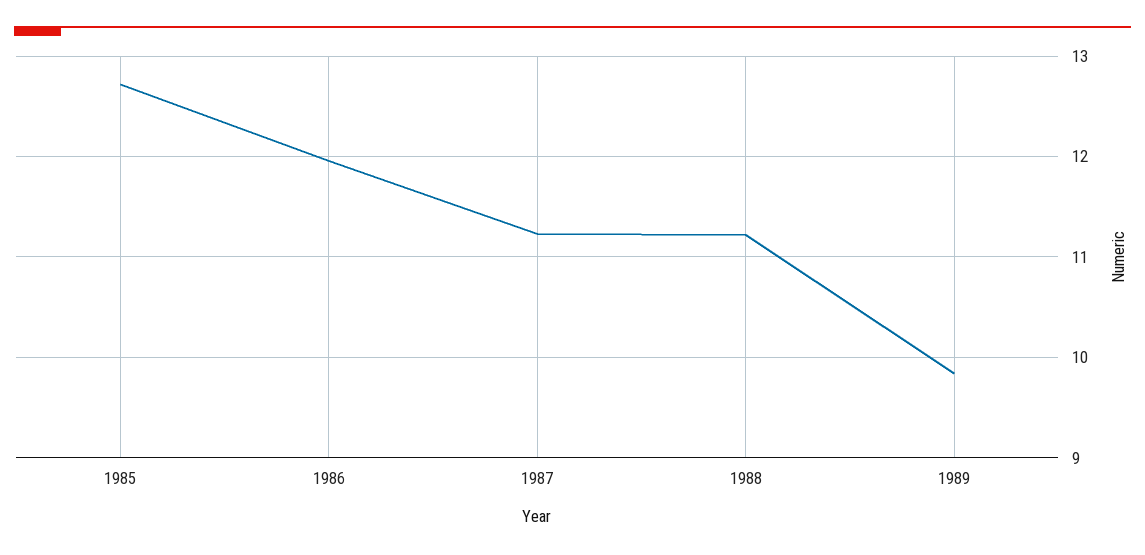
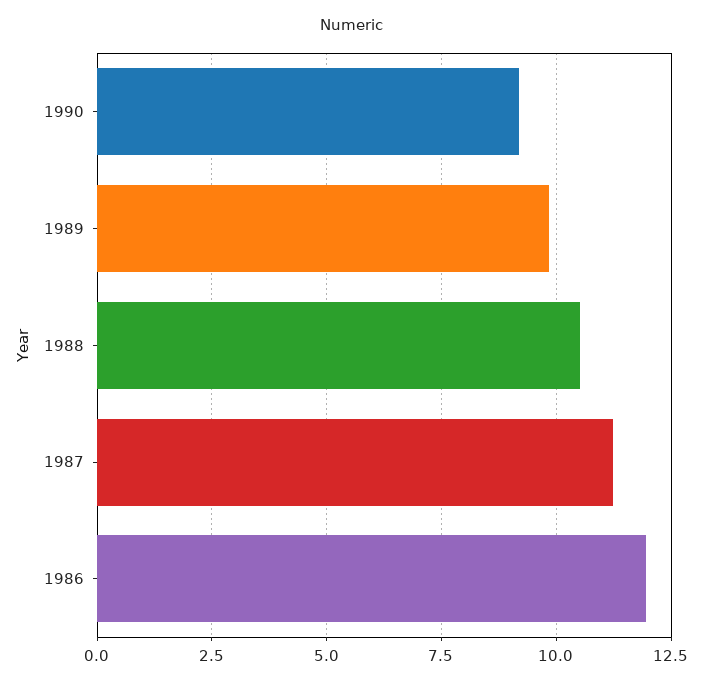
1985: 12.7 -> none
1988: 11.2 -> 10.5
1990: none -> 9.25

